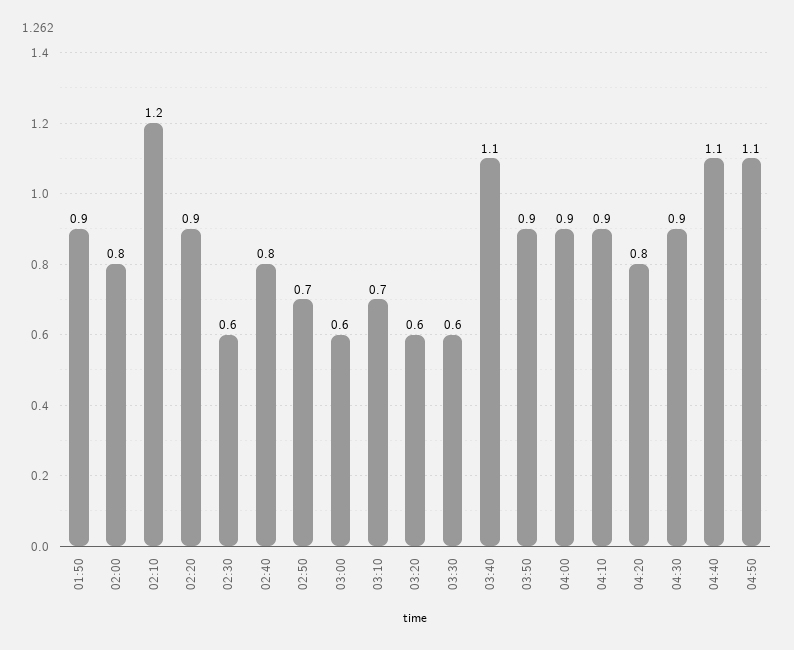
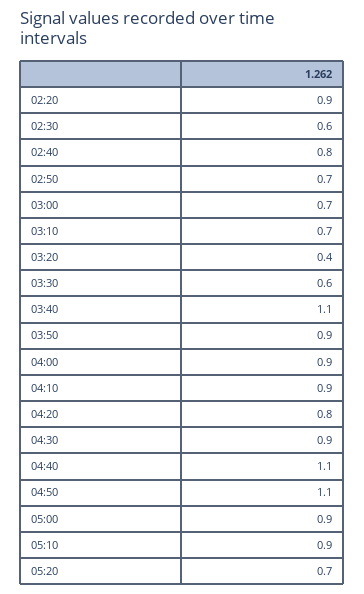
01:50: 0.9 -> none
02:00: 0.8 -> none
02:10: 1.2 -> none
03:00: 0.6 -> 0.7
03:20: 0.6 -> 0.4
05:00: none -> 0.9
05:10: none -> 0.9
05:20: none -> 0.7

